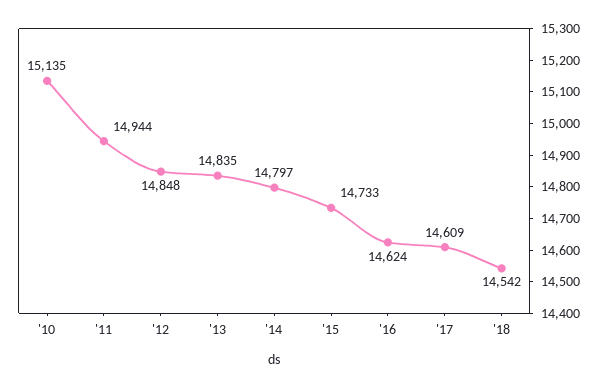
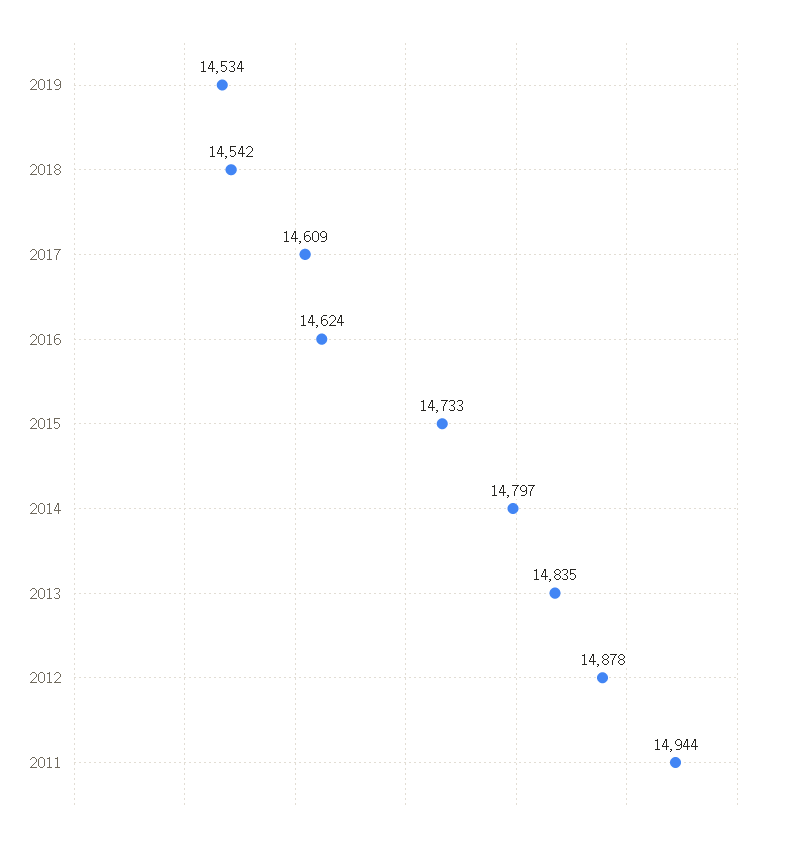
'10: 15135 -> none
'12: 14848 -> 14878
2019: none -> 14534

